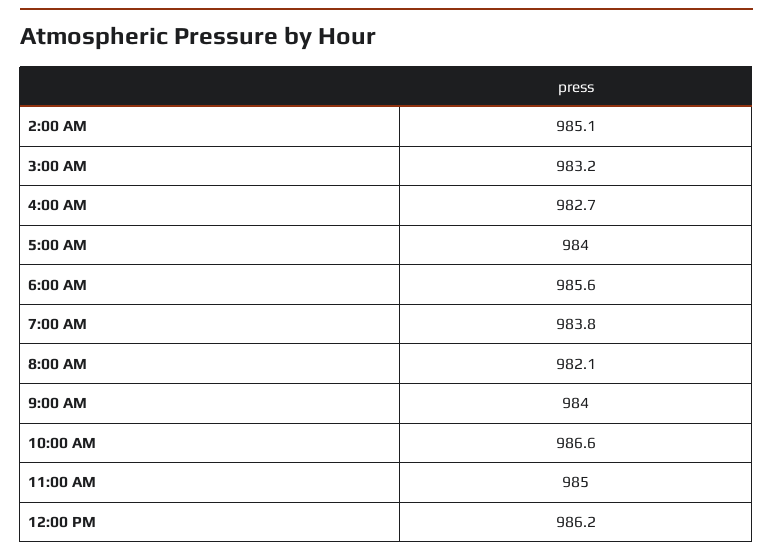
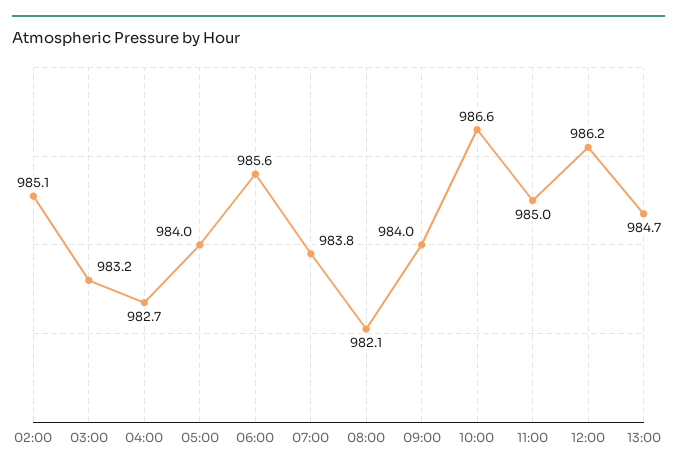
13:00: none -> 984.7

